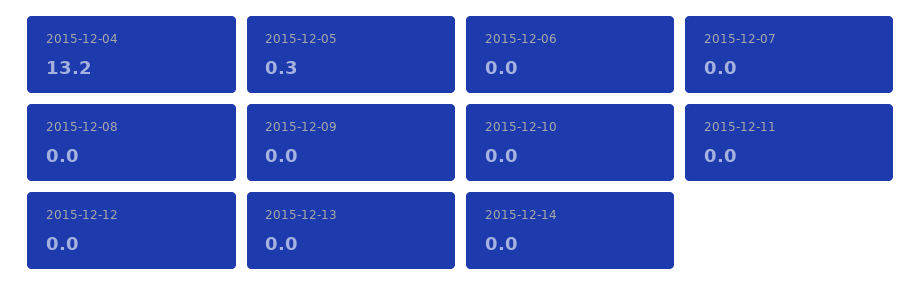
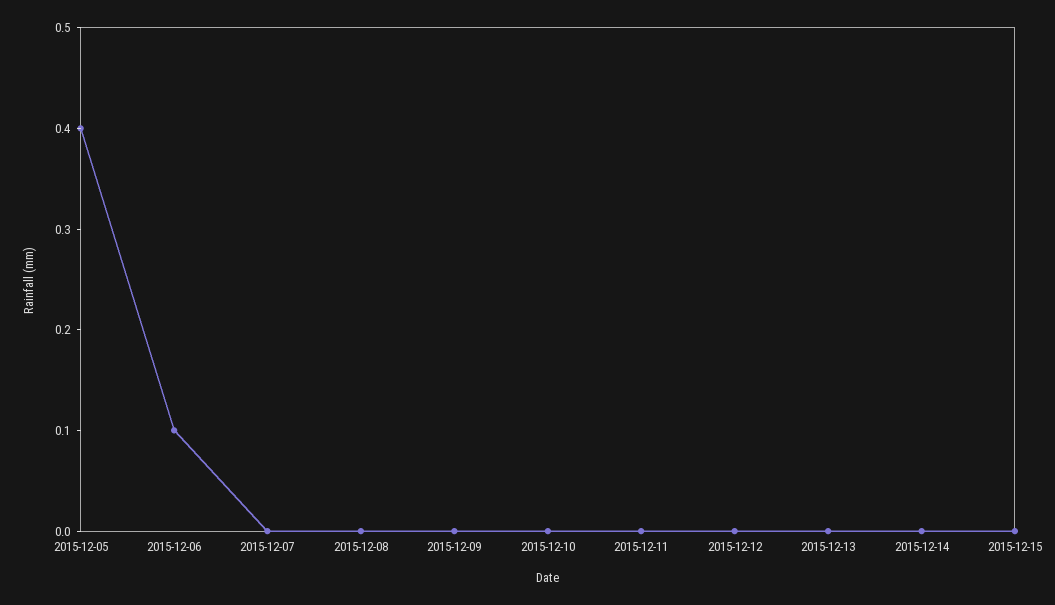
2015-12-04: 13.2 -> none
2015-12-05: 0.3 -> 0.4
2015-12-06: 0 -> 0.1
2015-12-15: none -> 0

